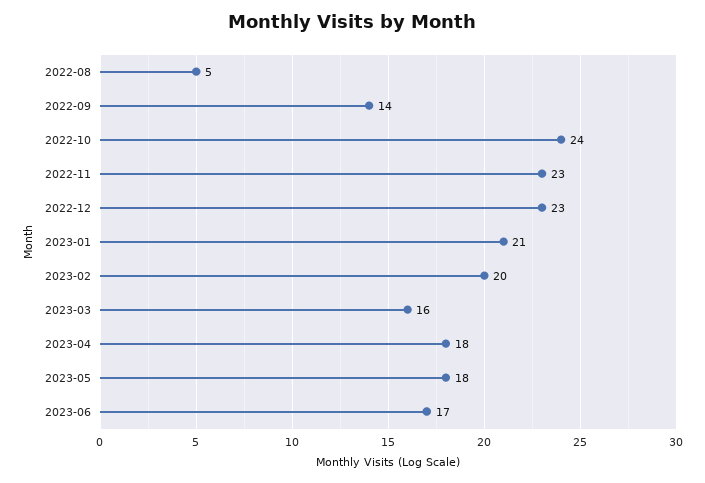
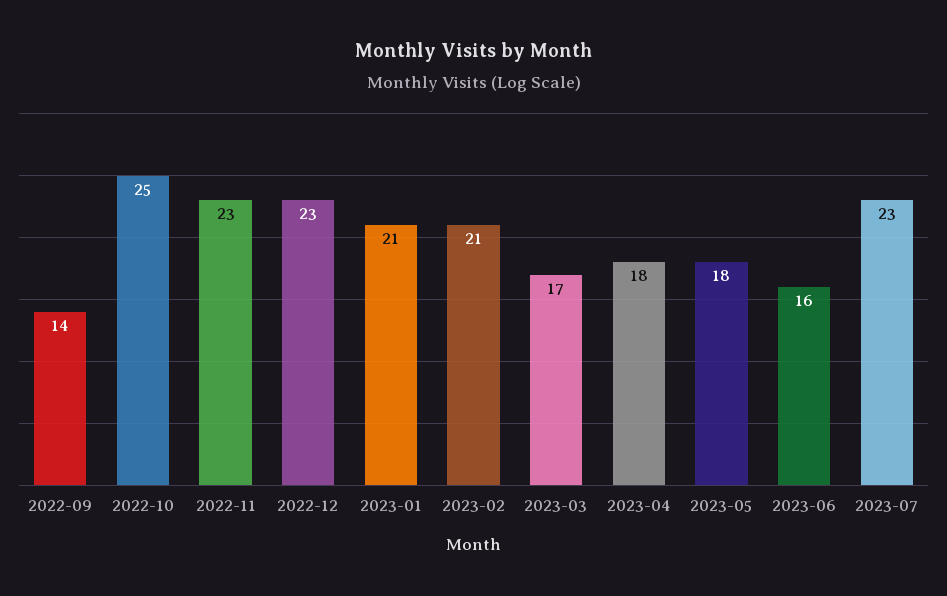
2022-08: 5 -> none
2022-10: 24 -> 25
2023-02: 20 -> 21
2023-03: 16 -> 17
2023-06: 17 -> 16
2023-07: none -> 23

